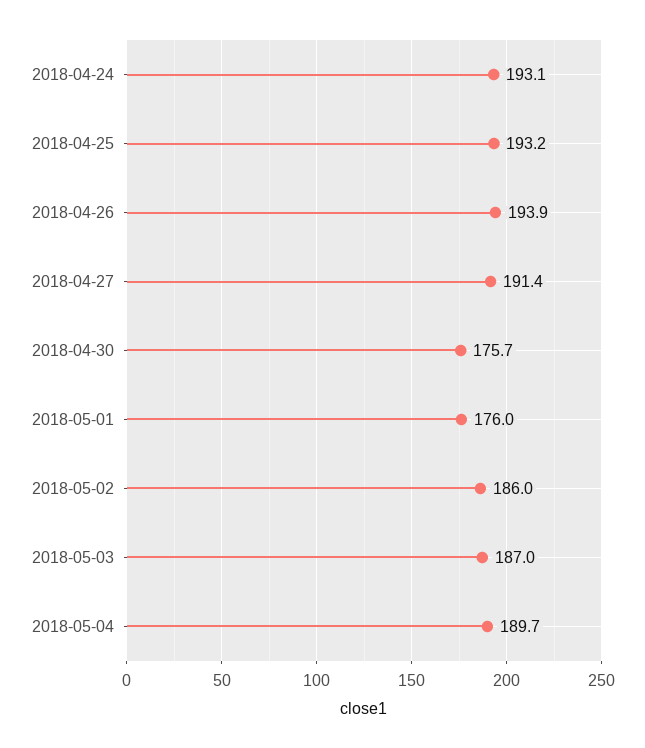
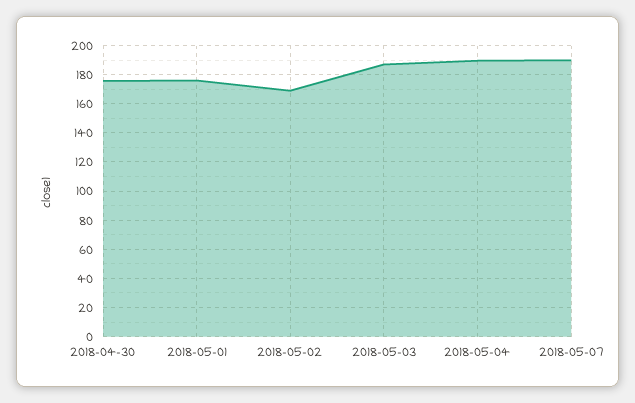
2018-04-24: 193.1 -> none
2018-04-25: 193.2 -> none
2018-04-26: 193.9 -> none
2018-04-27: 191.4 -> none
2018-05-02: 186 -> 170
2018-05-07: none -> 190

